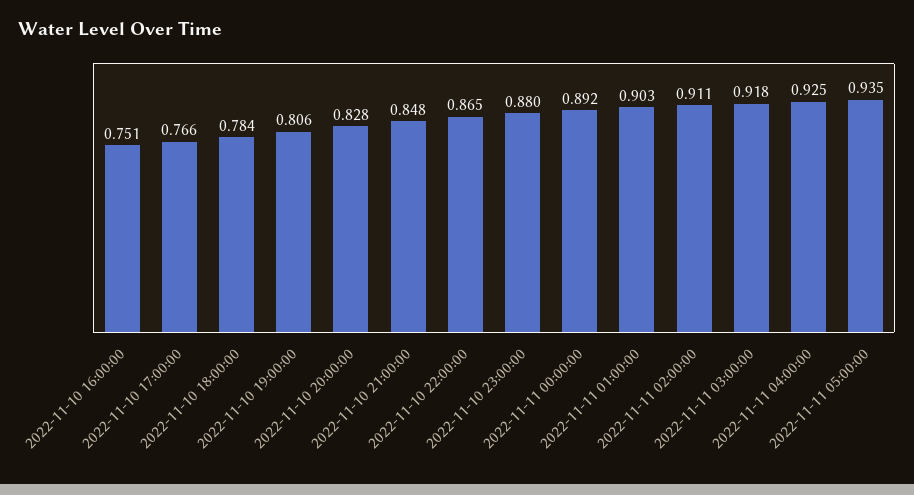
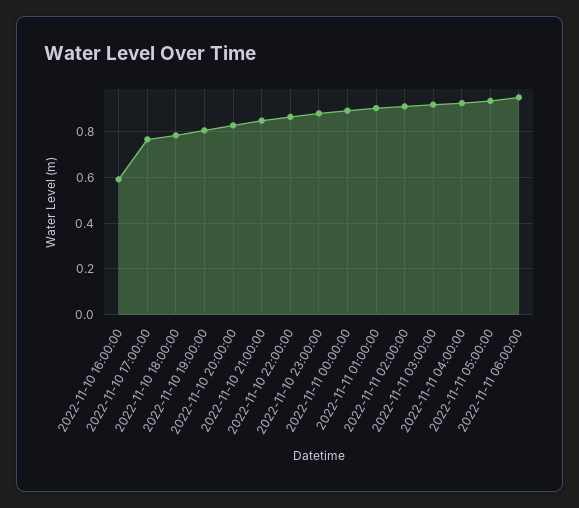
2022-11-10 16:00:00: 0.751 -> 0.6
2022-11-11 06:00:00: none -> 0.95

